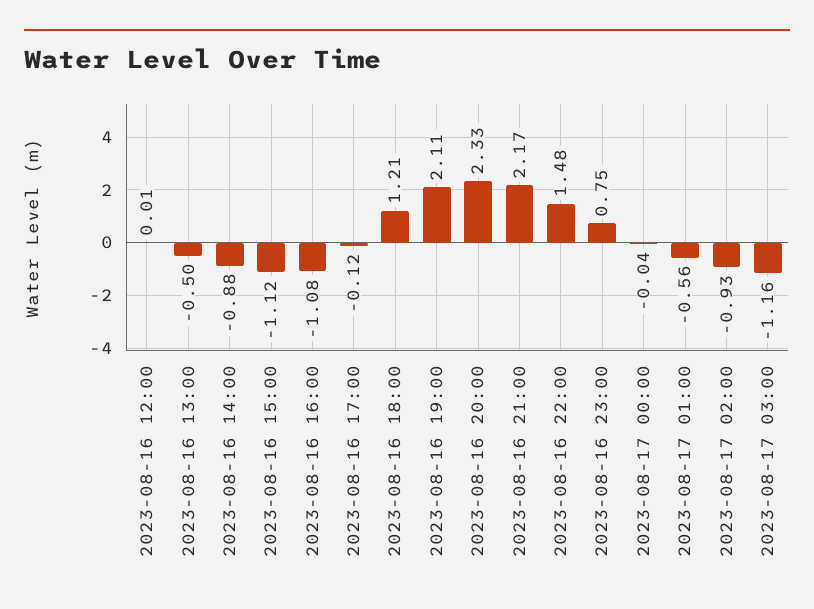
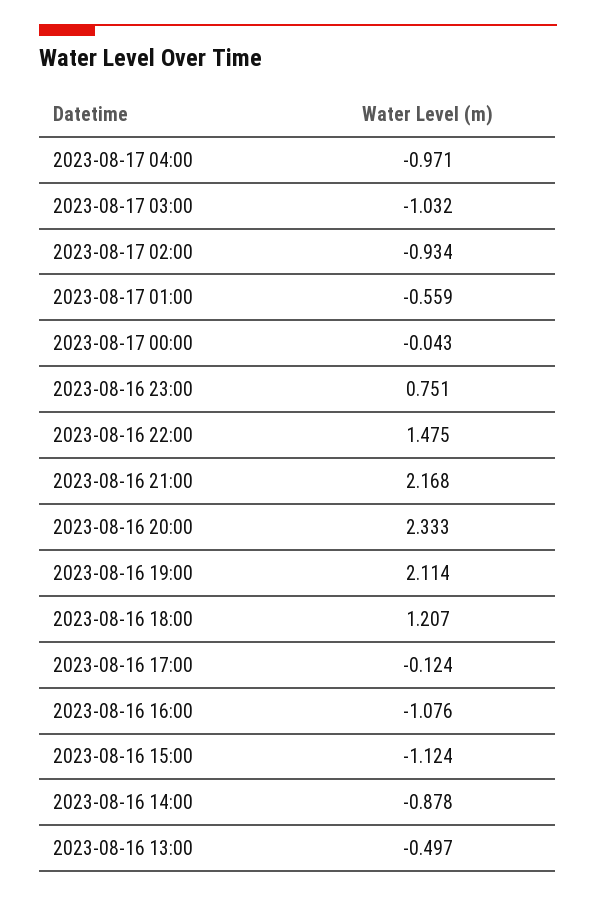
2023-08-16 12:00: 0.01 -> none
2023-08-17 03:00: -1.16 -> -1.032
2023-08-17 04:00: none -> -0.971

